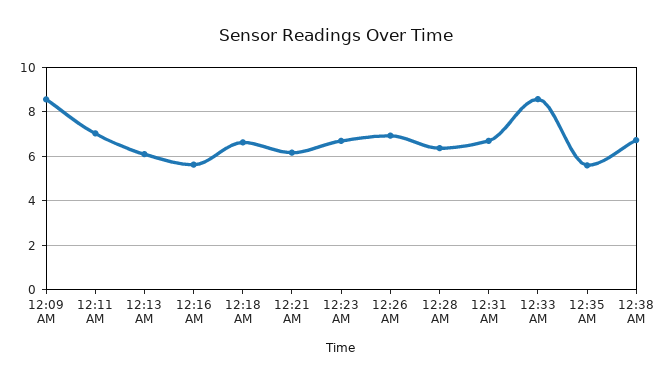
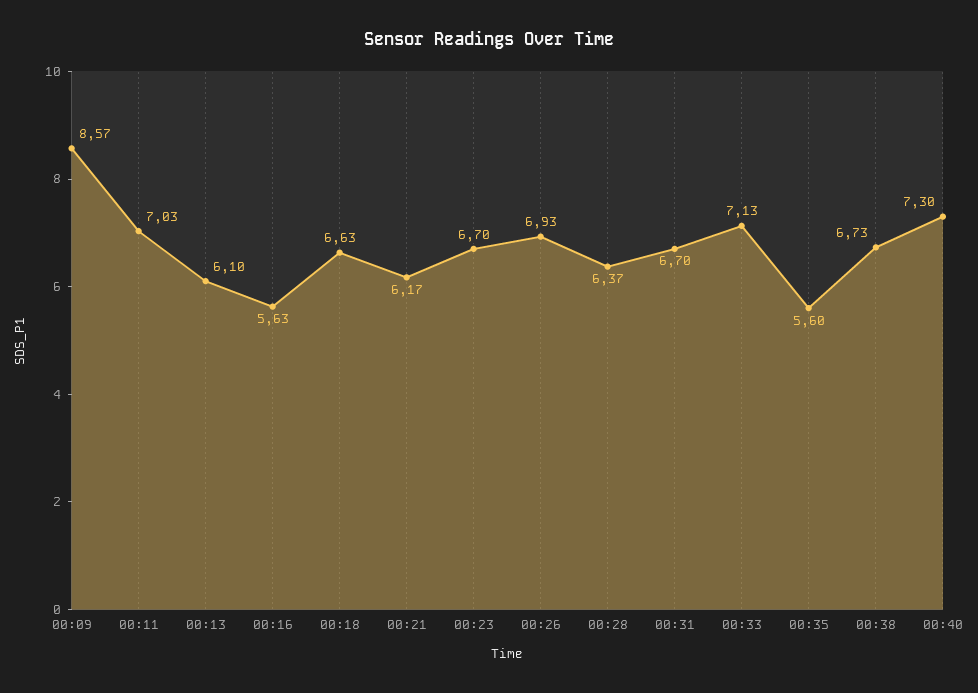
12:33 AM: 8.5 -> 7.13
00:40: none -> 7.3

